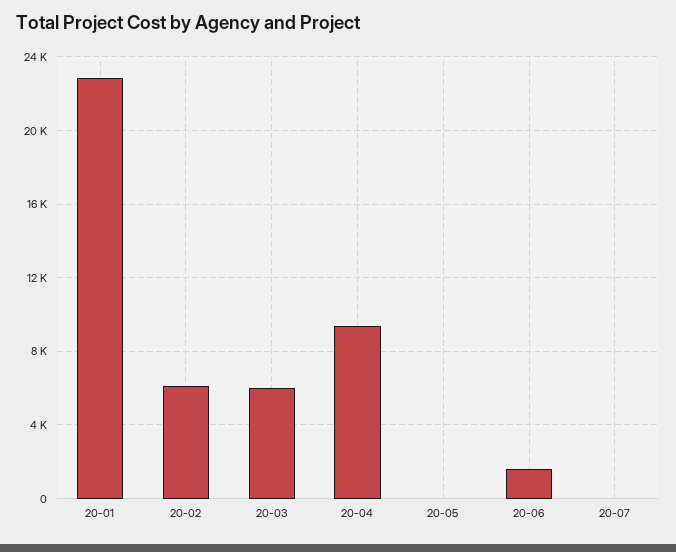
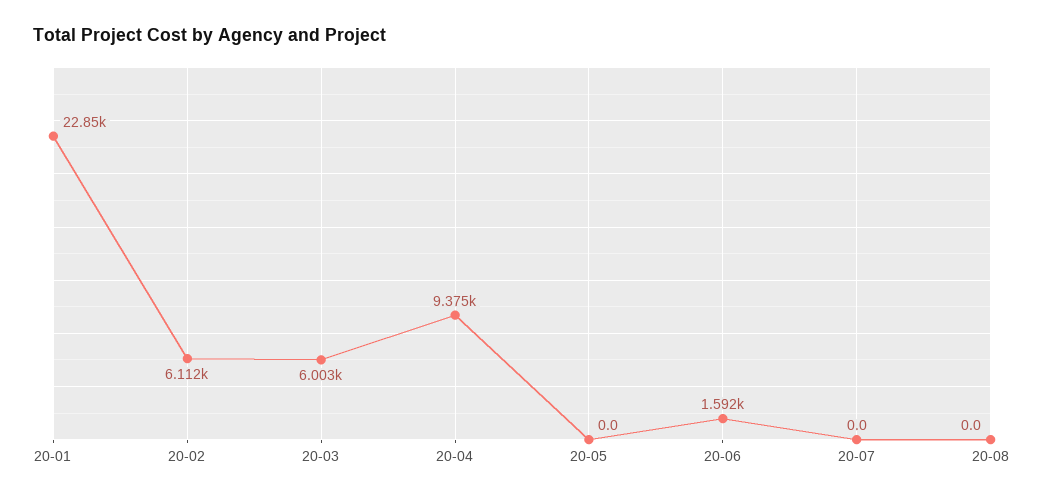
20-08: none -> 0

